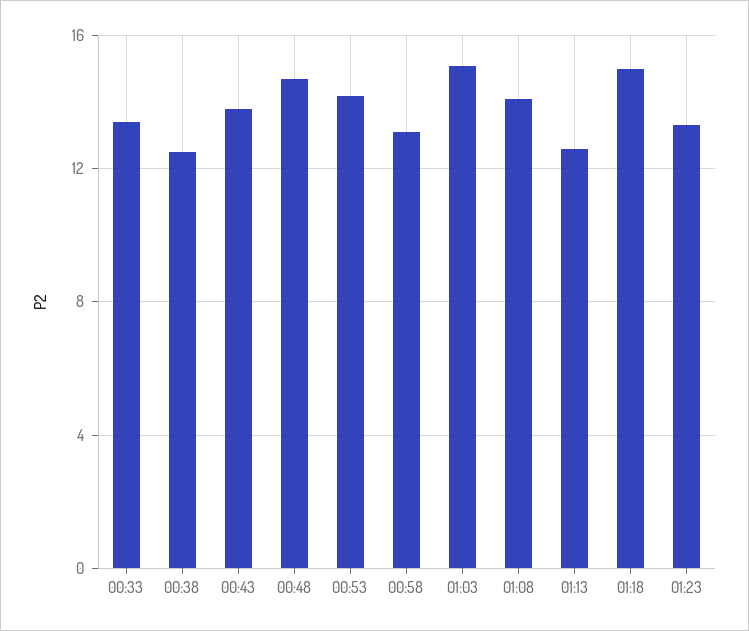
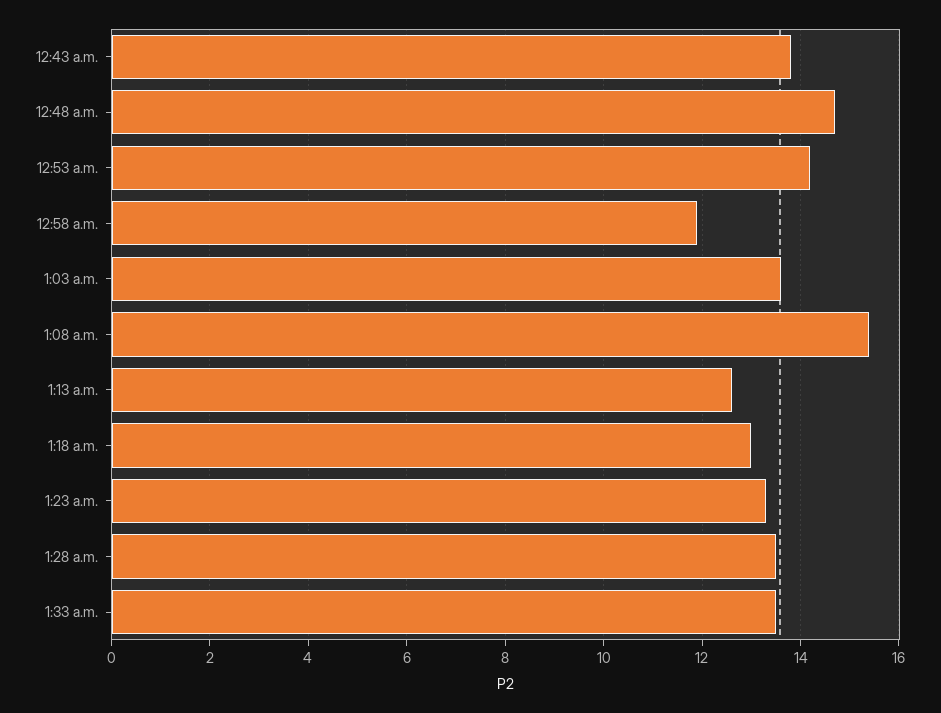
00:33: 13.5 -> none
00:38: 12.5 -> none
00:58: 13 -> 12
01:03: 15 -> 13.5
01:08: 14 -> 15.5
01:18: 15 -> 13
1:28 a.m.: none -> 13.5
1:33 a.m.: none -> 13.5

